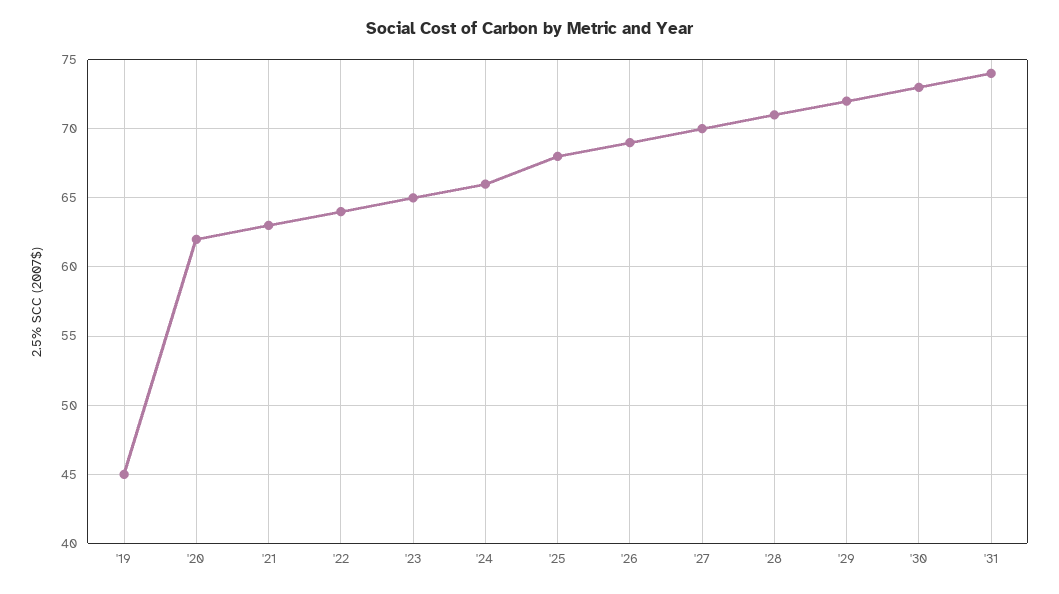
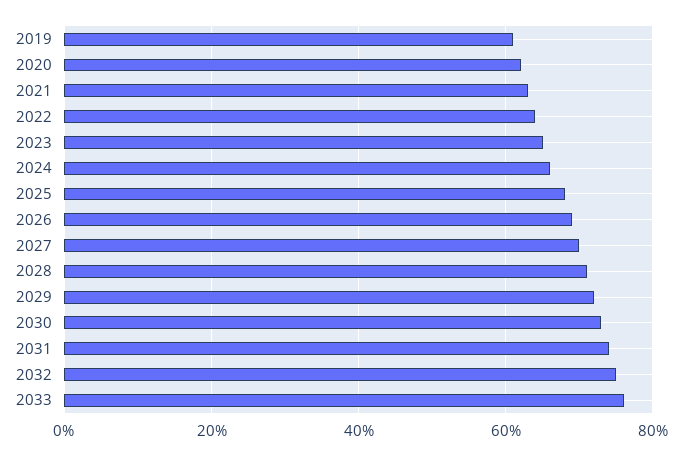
'19: 45 -> 60
2032: none -> 75
2033: none -> 75

